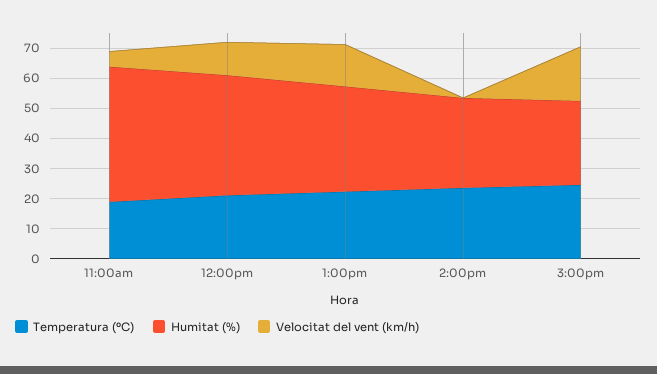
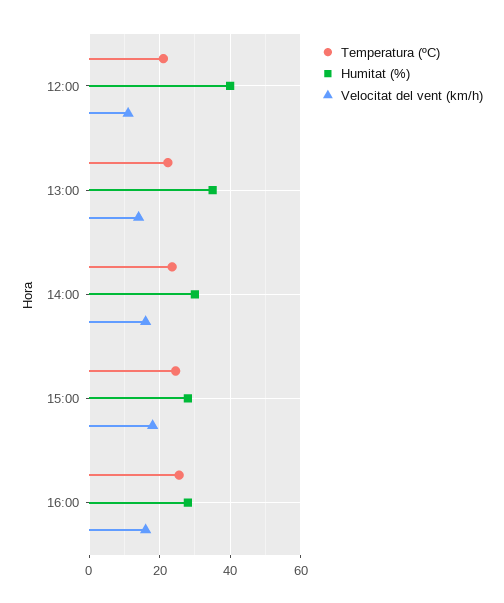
Temperatura (ºC), 11:00am: 20 -> none
Humitat (%), 11:00am: 45 -> none
Velocitat del vent (km/h), 11:00am: 5 -> none
Velocitat del vent (km/h), 2:00pm: 0 -> 16
Temperatura (ºC), 16:00: none -> 26
Humitat (%), 16:00: none -> 28
Velocitat del vent (km/h), 16:00: none -> 16

